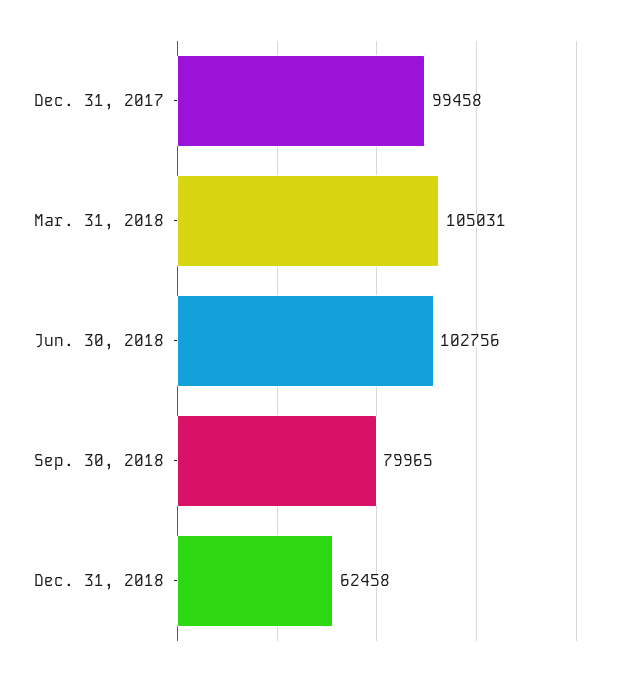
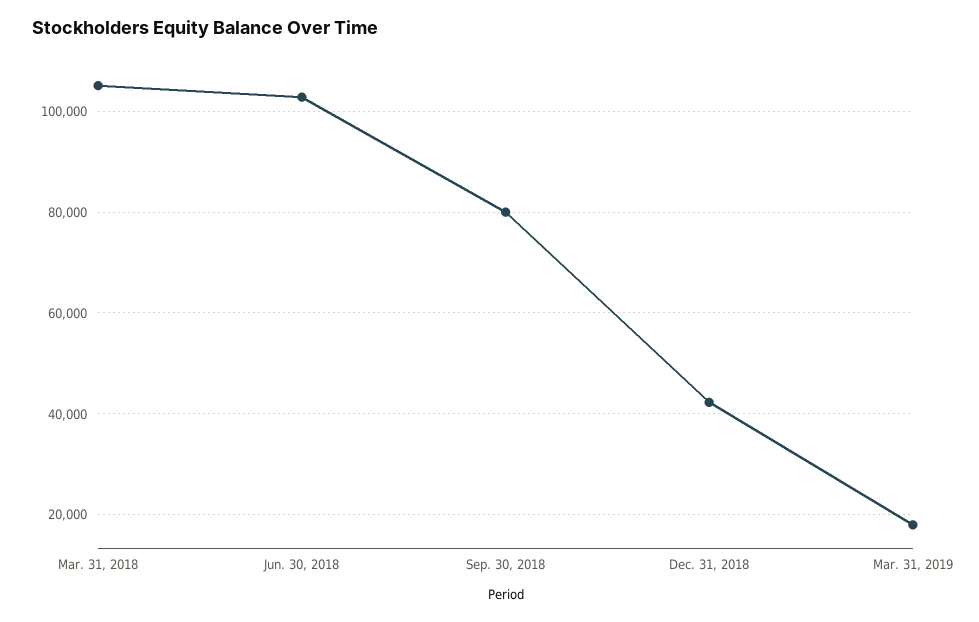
Dec. 31, 2017: 99458 -> none
Dec. 31, 2018: 62458 -> 42000
Mar. 31, 2019: none -> 18000

